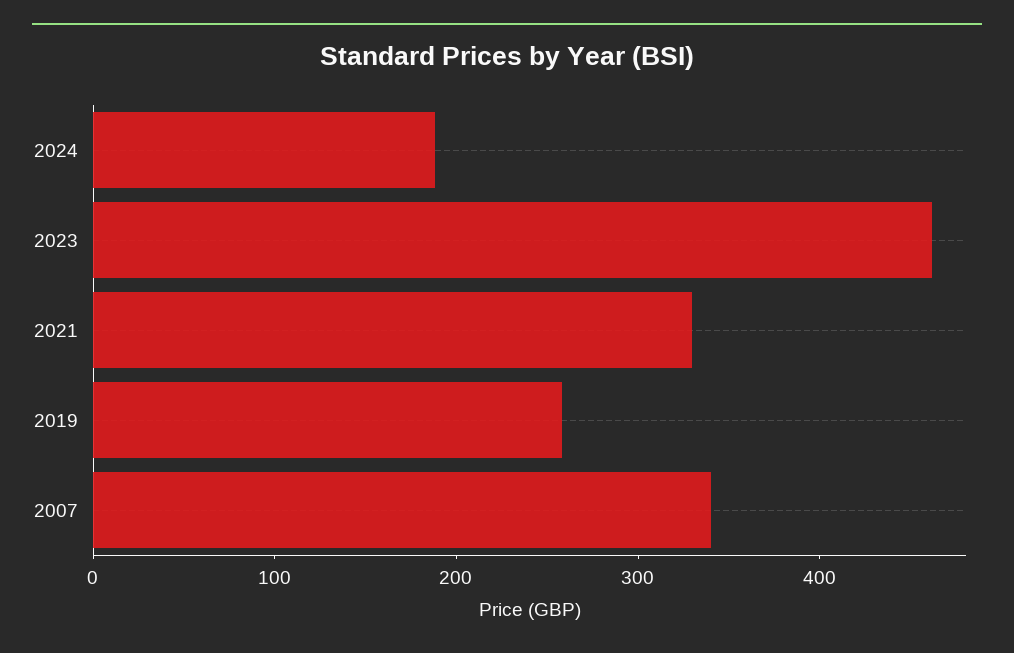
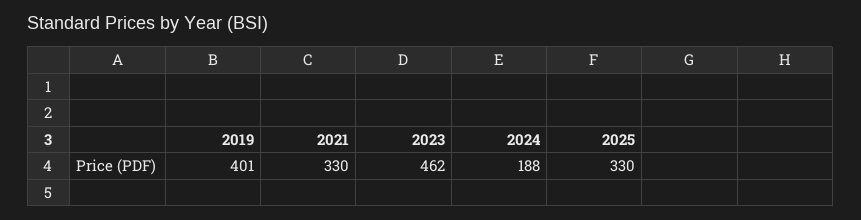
2019: 260 -> 401
2007: 340 -> none
2025: none -> 330

